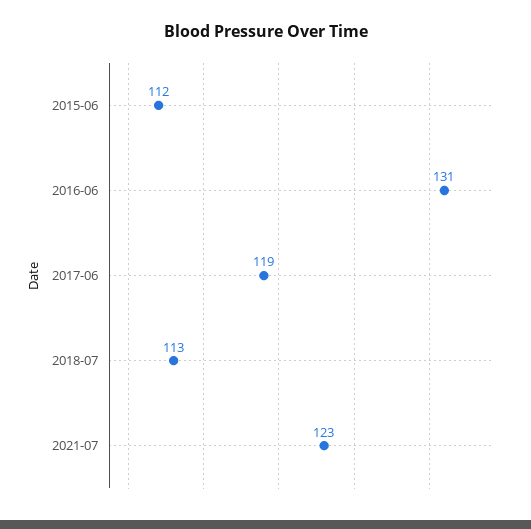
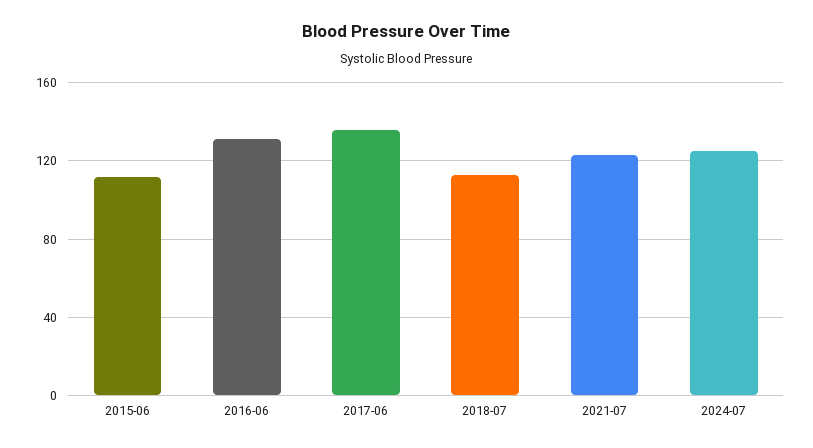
2017-06: 119 -> 135
2024-07: none -> 125

